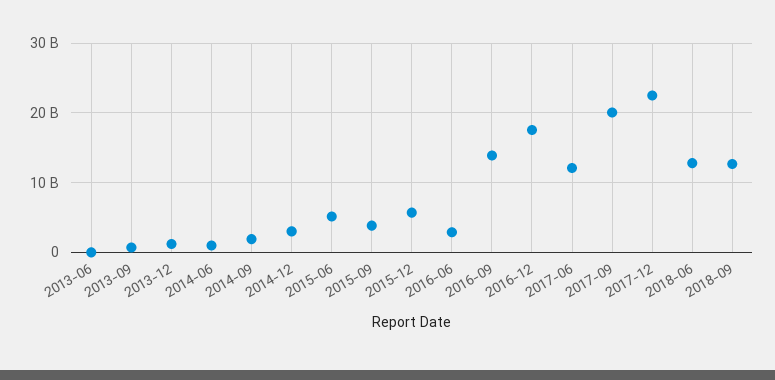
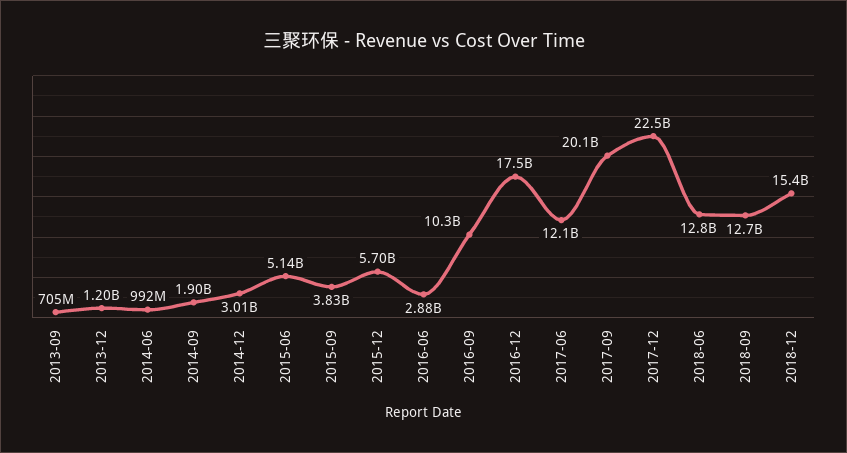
2013-06: 0 -> none
2016-09: 14000000000 -> 10300000000
2018-12: none -> 15400000000

